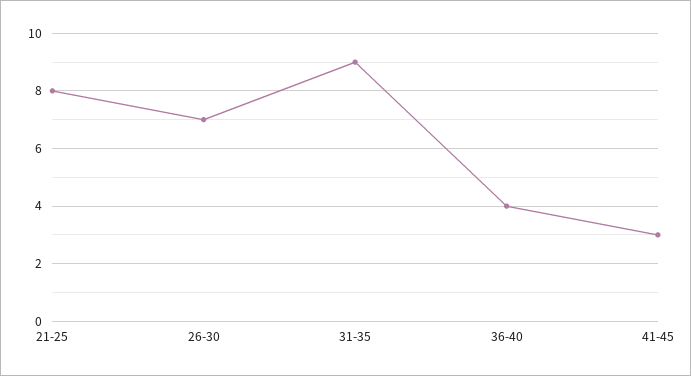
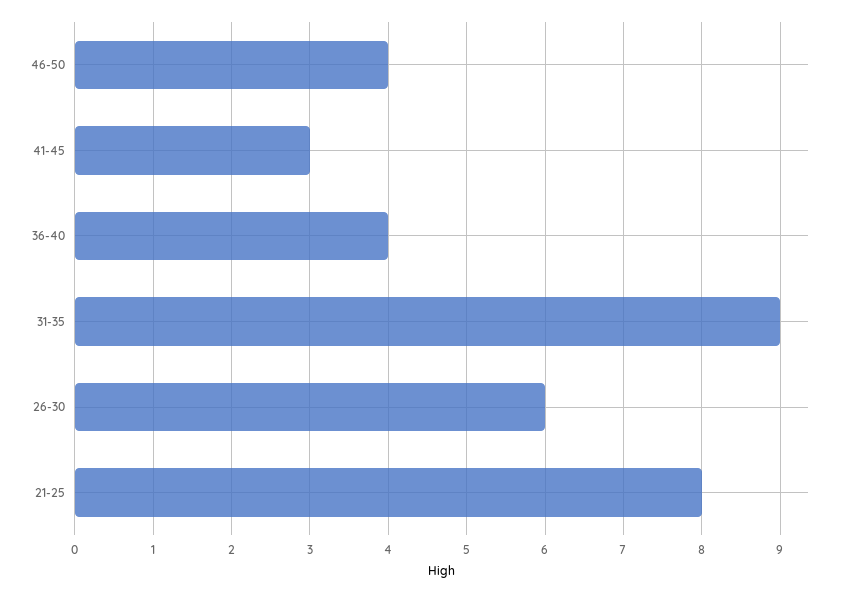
26-30: 7 -> 6
46-50: none -> 4

